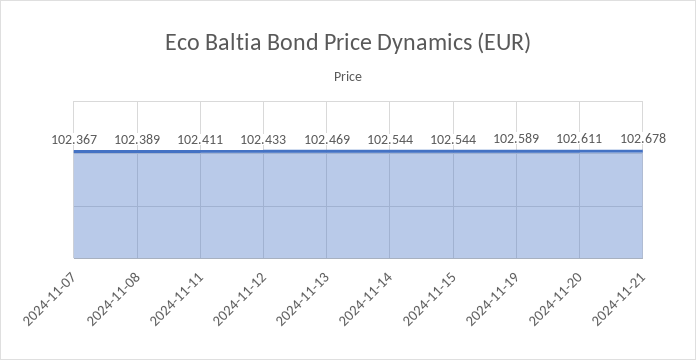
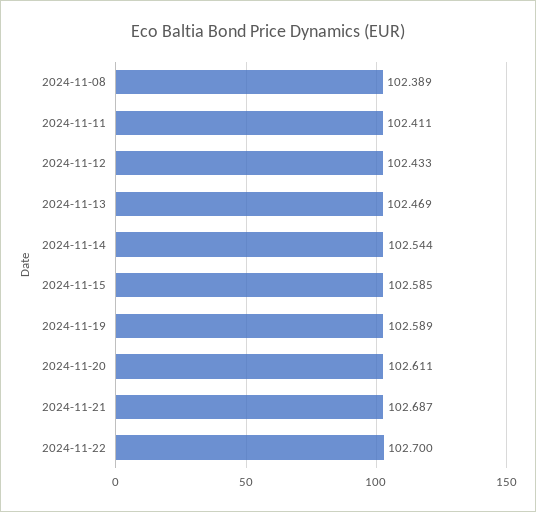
2024-11-07: 102.367 -> none
2024-11-15: 102.544 -> 102.585
2024-11-21: 102.678 -> 102.687
2024-11-22: none -> 102.7

